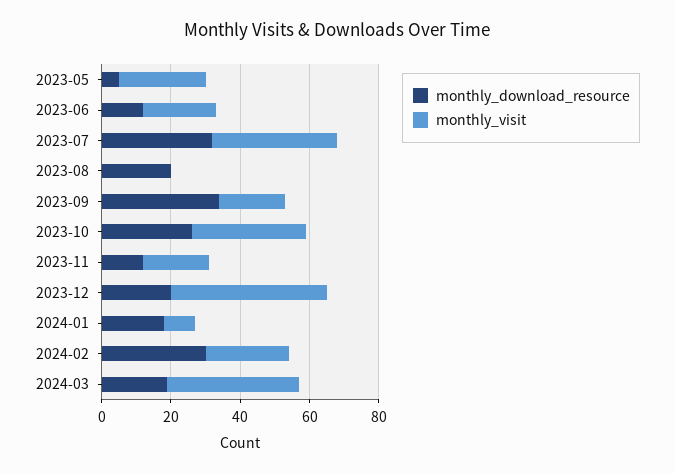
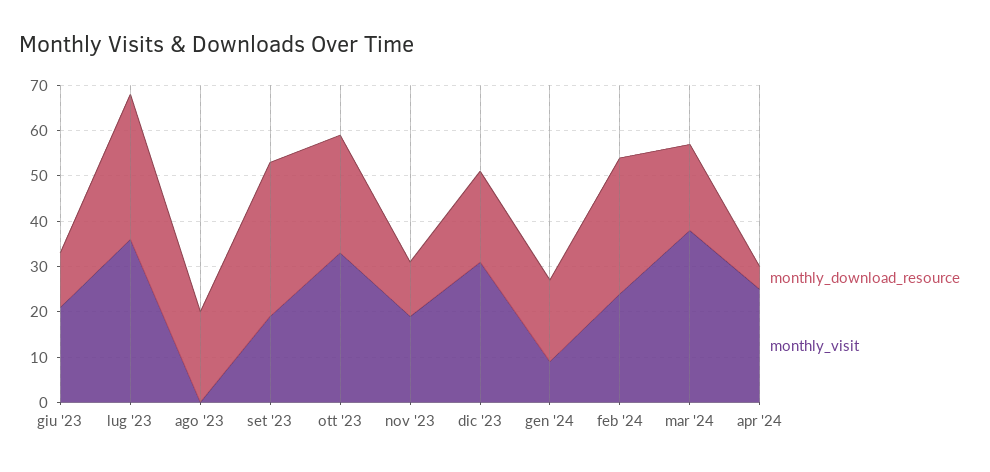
monthly_download_resource, 2023-05: 5 -> none
monthly_visit, 2023-05: 25 -> none
monthly_visit, 2023-12: 45 -> 30
monthly_download_resource, apr '24: none -> 5
monthly_visit, apr '24: none -> 25

